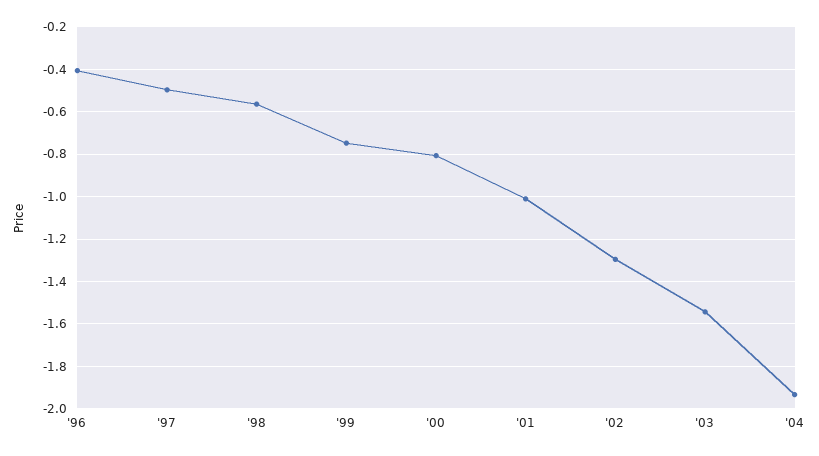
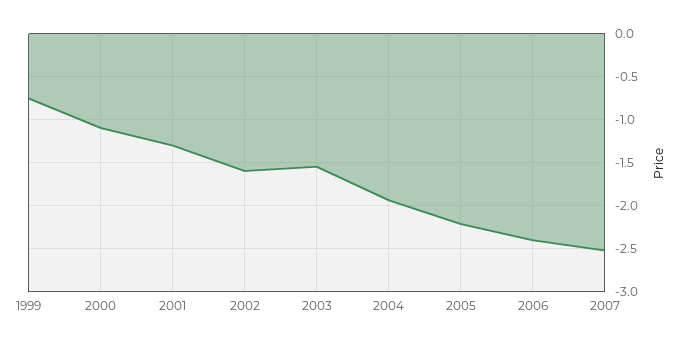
'96: -0.4 -> none
'97: -0.5 -> none
'98: -0.55 -> none
'00: -0.8 -> -1.1
'01: -1 -> -1.3
'02: -1.3 -> -1.6
2005: none -> -2.2
2006: none -> -2.4
2007: none -> -2.5

